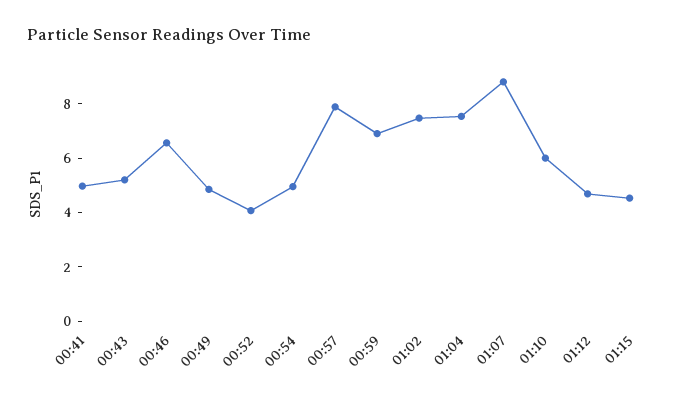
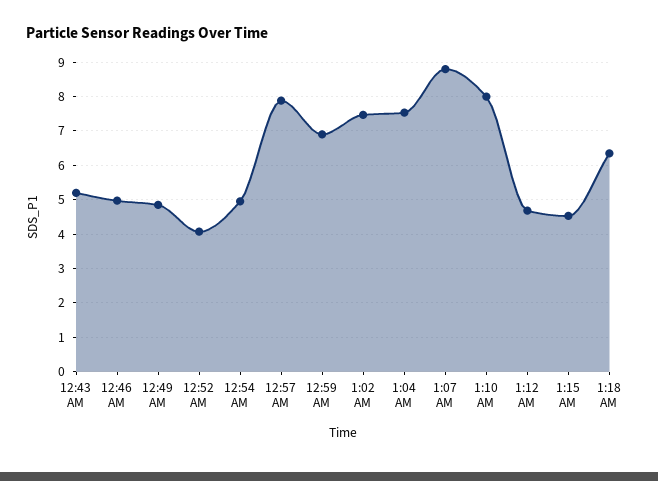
00:41: 5 -> none
00:46: 6.5 -> 5
01:10: 6 -> 8
1:18 AM: none -> 6.4

